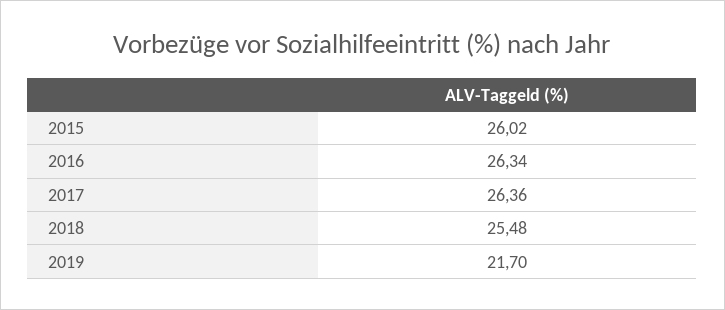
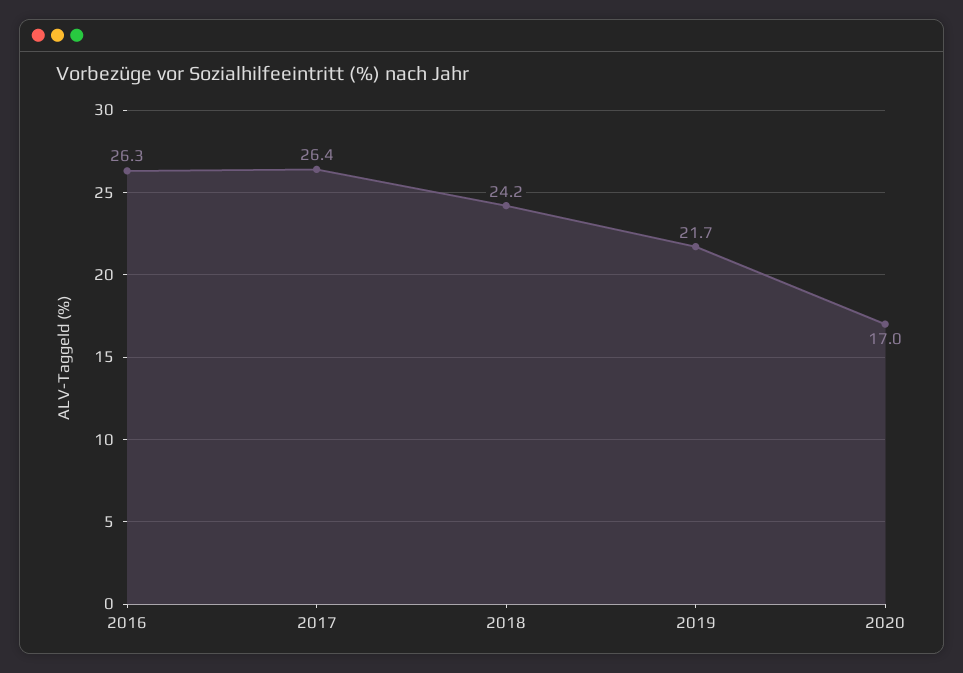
2015: 26.02 -> none
2018: 25.48 -> 24.2
2020: none -> 17

